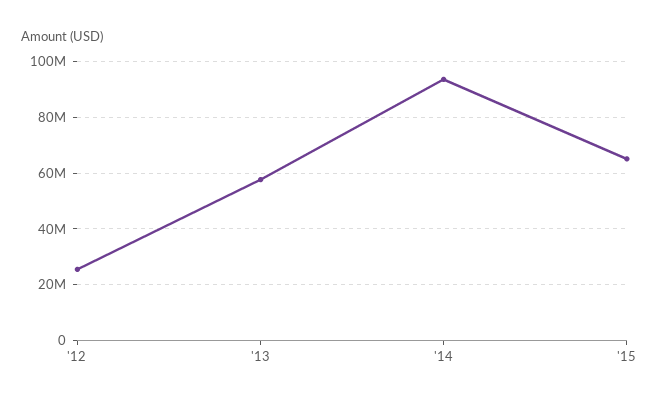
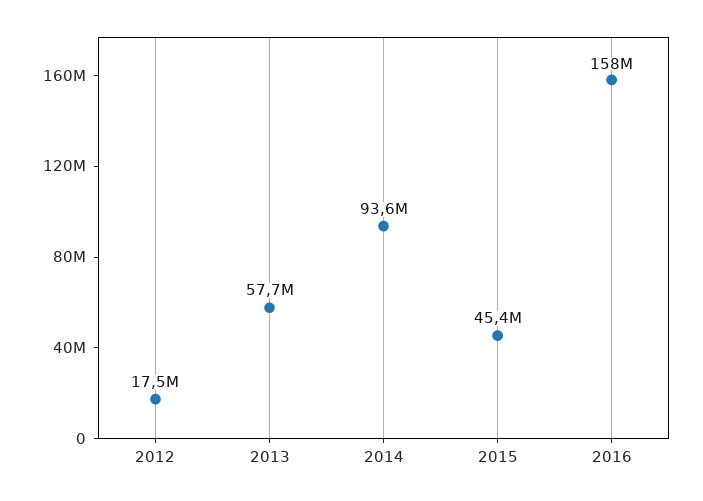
'12: 25000000 -> 17500000
'15: 65000000 -> 45400000
2016: none -> 158000000

